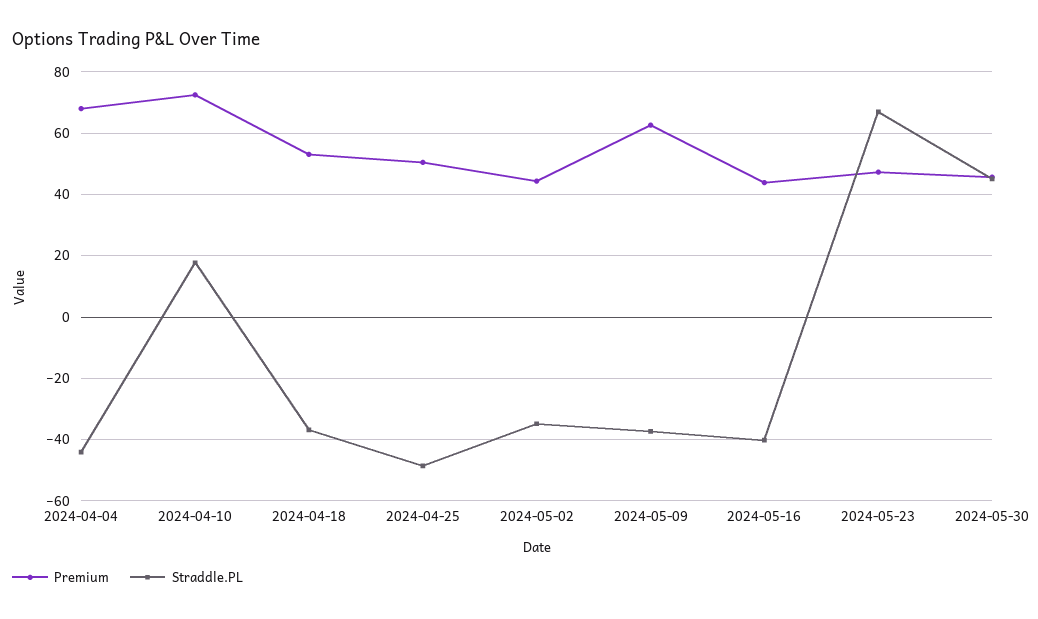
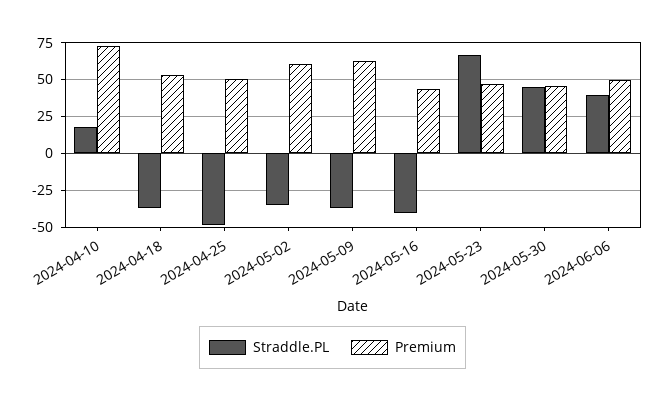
Premium, 2024-04-04: 68 -> none
Straddle.PL, 2024-04-04: -44 -> none
Premium, 2024-05-02: 44 -> 60
Straddle.PL, 2024-06-06: none -> 40
Premium, 2024-06-06: none -> 50

